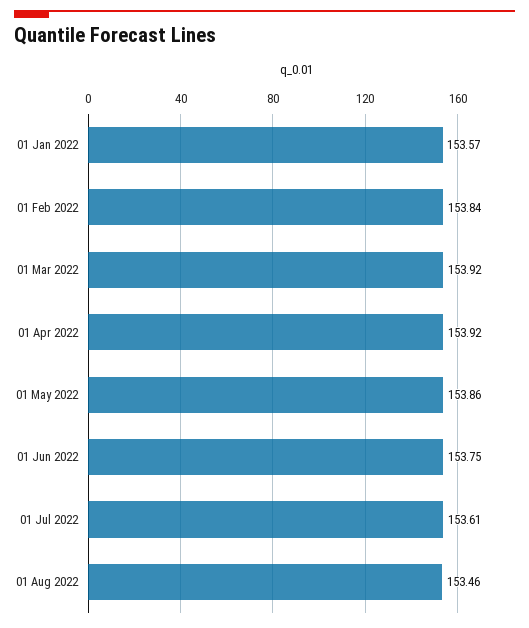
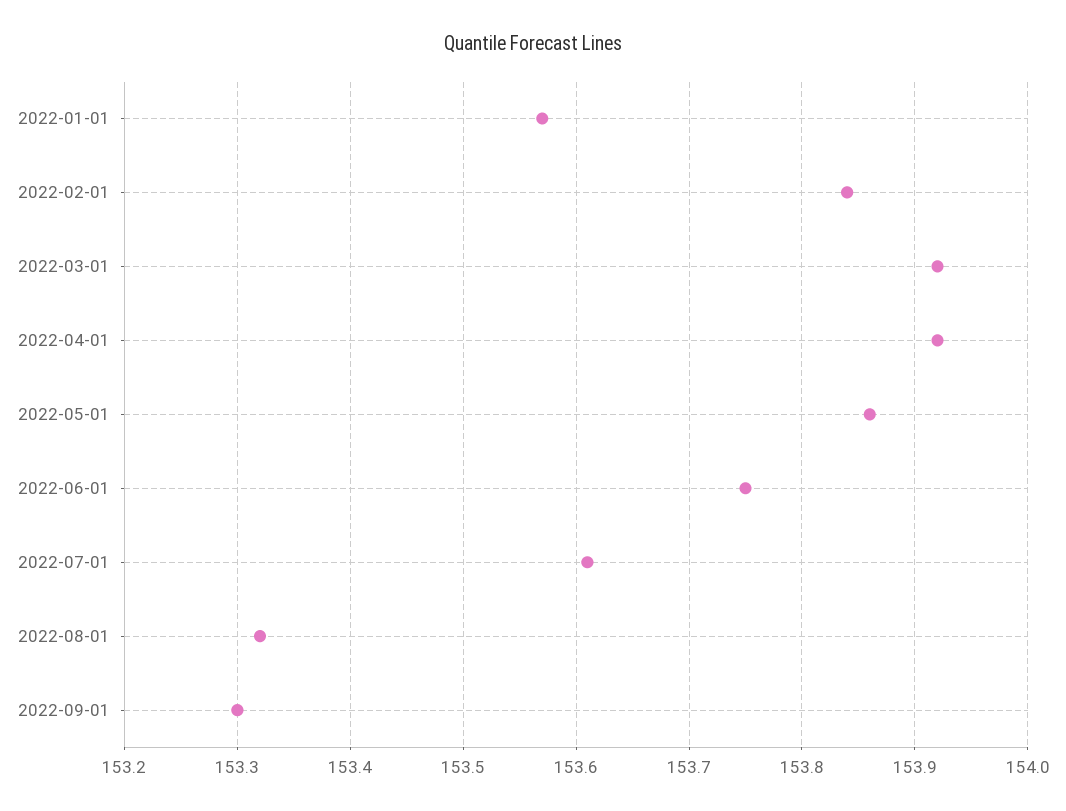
01 Aug 2022: 153.46 -> 153.32
2022-09-01: none -> 153.3

